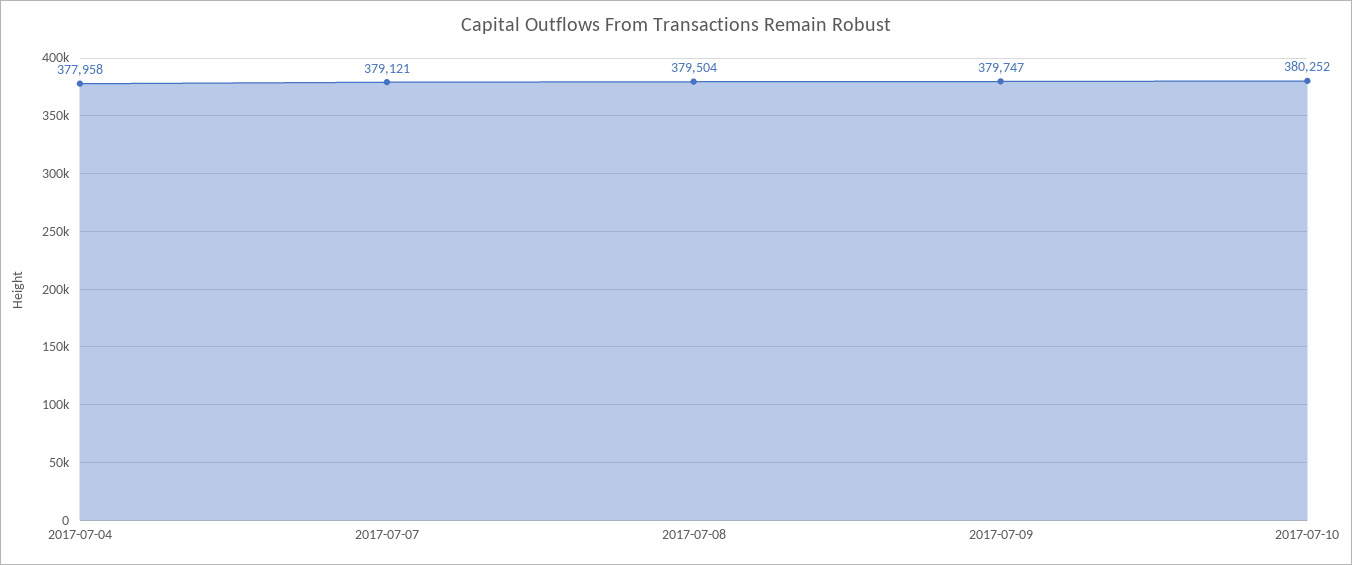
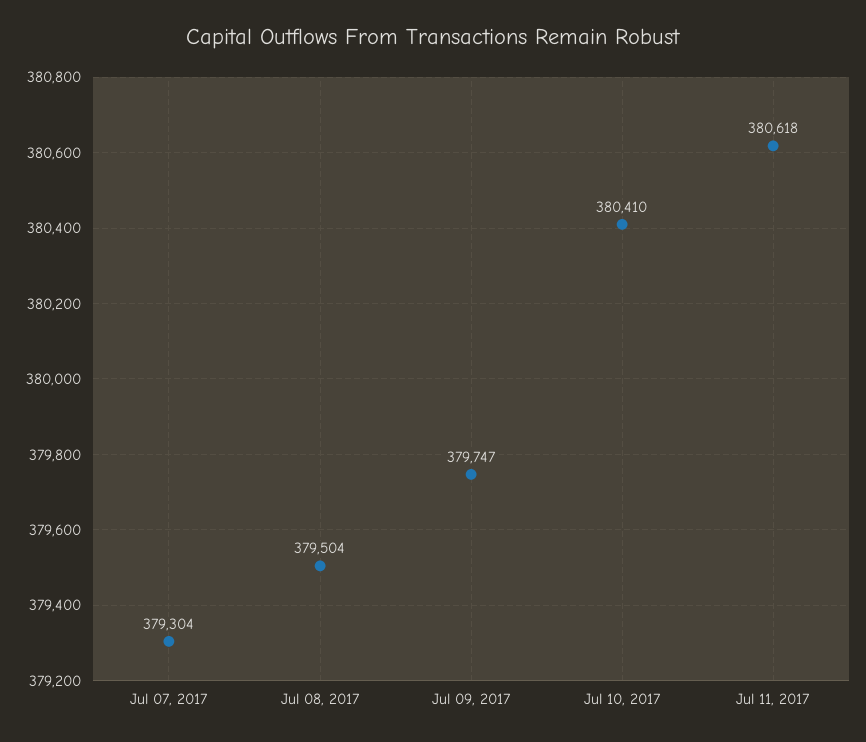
2017-07-04: 377958 -> none
2017-07-07: 379121 -> 379304
2017-07-10: 380252 -> 380410
Jul 11, 2017: none -> 380618

